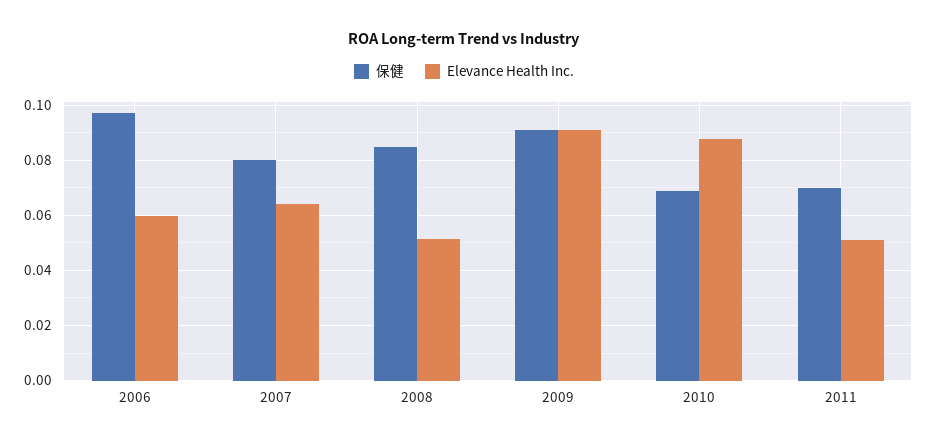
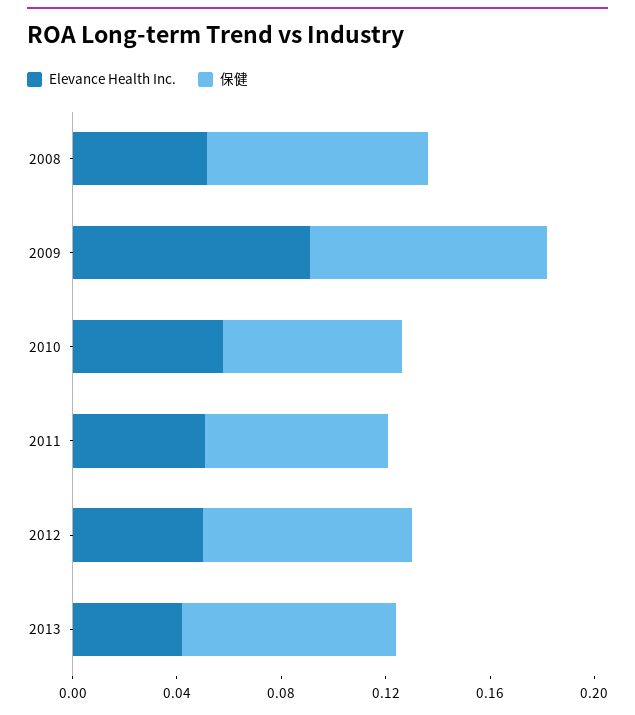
保健, 2006: 0.0975 -> none
Elevance Health Inc., 2006: 0.06 -> none
保健, 2007: 0.08 -> none
Elevance Health Inc., 2007: 0.065 -> none
Elevance Health Inc., 2010: 0.0875 -> 0.06
Elevance Health Inc., 2012: none -> 0.05
保健, 2012: none -> 0.08
Elevance Health Inc., 2013: none -> 0.04
保健, 2013: none -> 0.08

